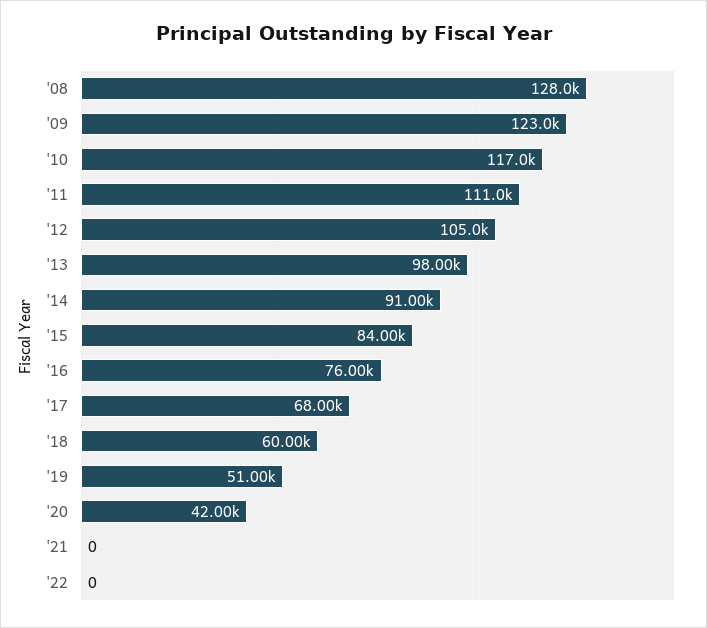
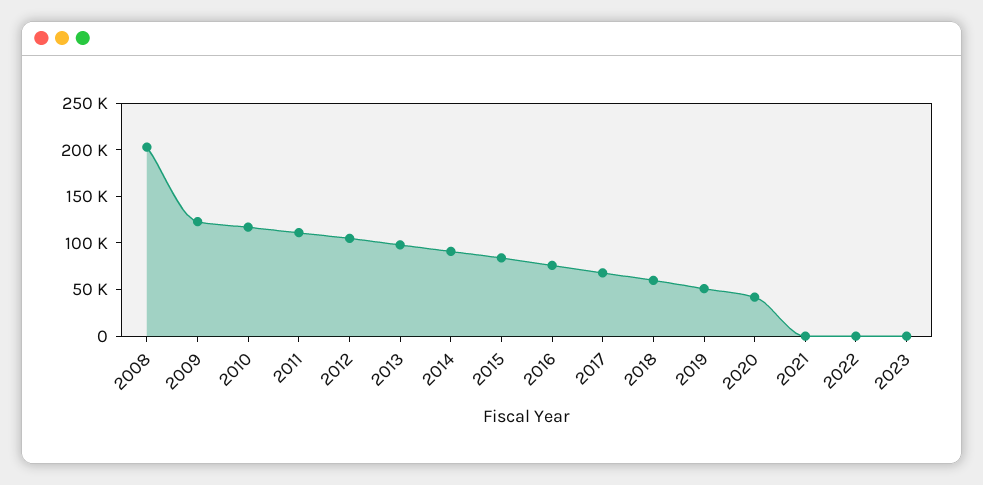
'08: 128000 -> 200000
2023: none -> 0

